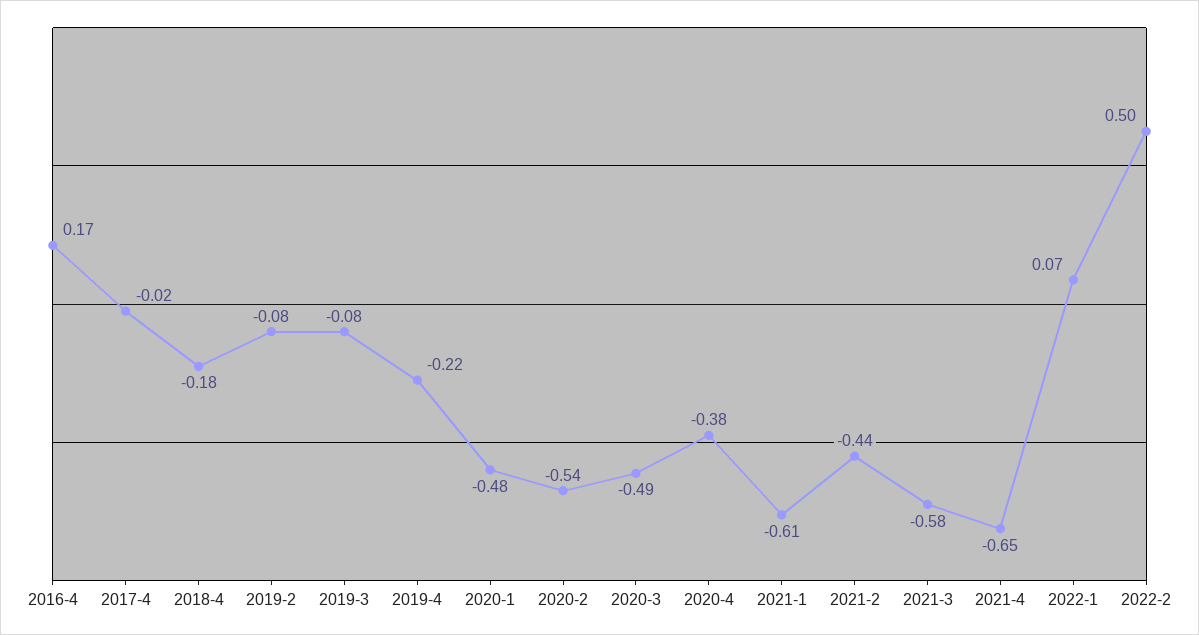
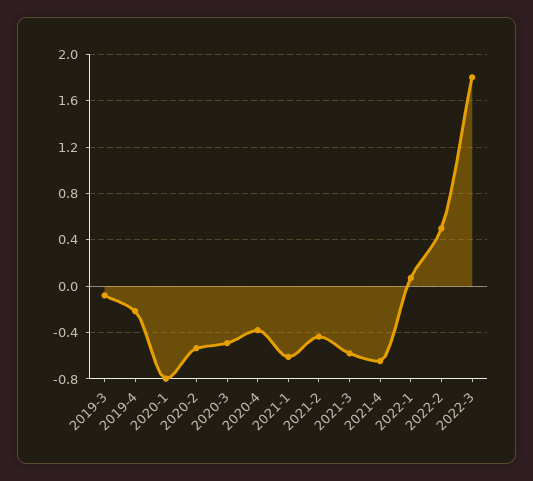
2016-4: 0.17 -> none
2017-4: -0.02 -> none
2018-4: -0.18 -> none
2019-2: -0.08 -> none
2020-1: -0.48 -> -0.8
2022-3: none -> 1.8

